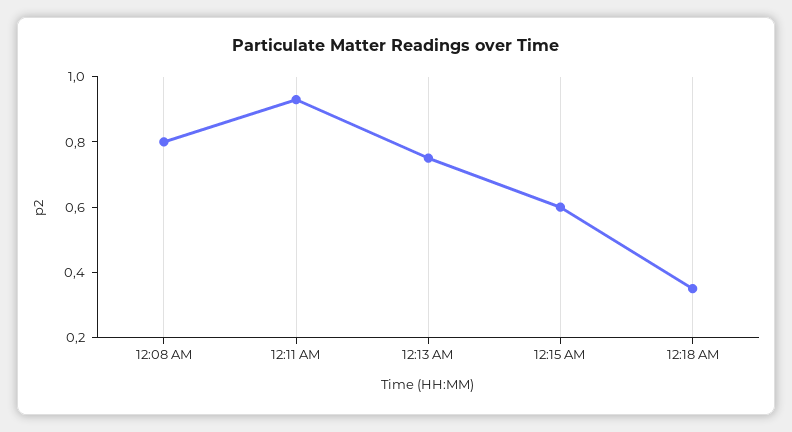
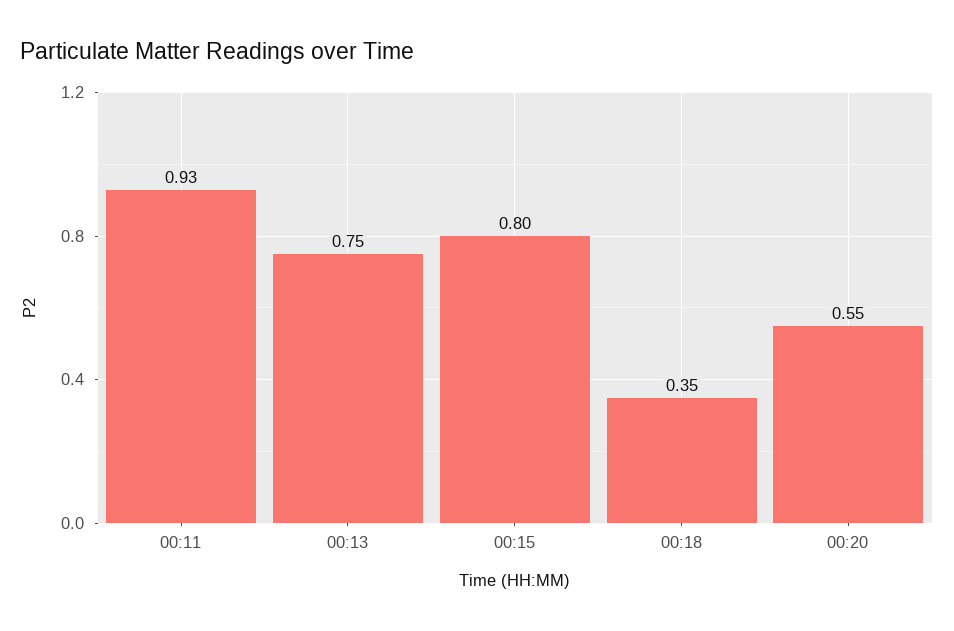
12:08 AM: 0.8 -> none
12:15 AM: 0.6 -> 0.8
00:20: none -> 0.55

